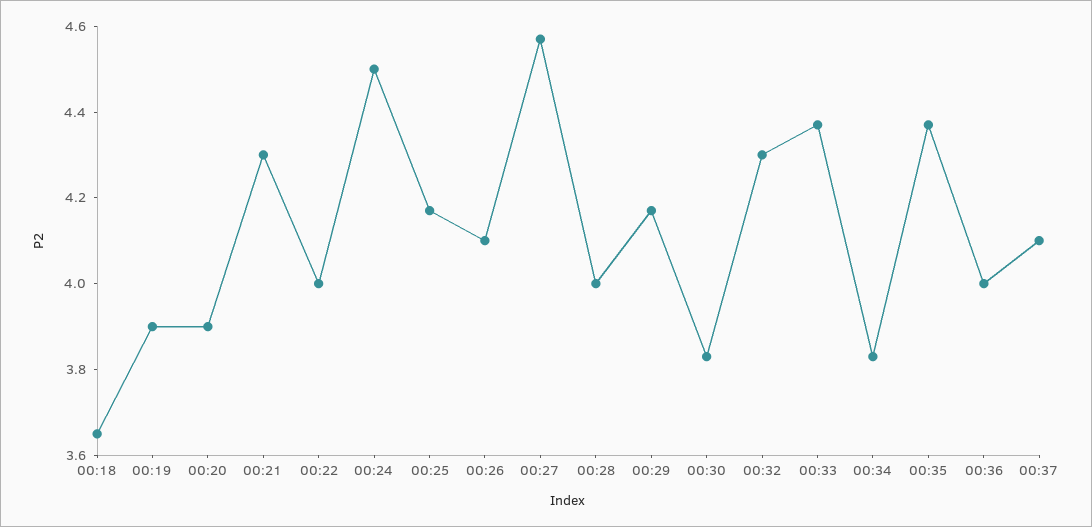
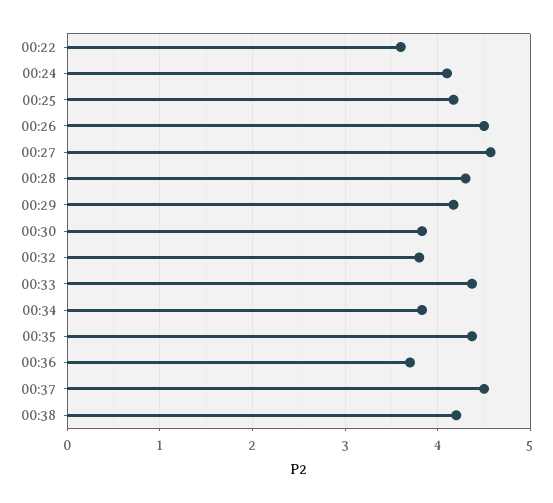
00:18: 3.65 -> none
00:19: 3.9 -> none
00:20: 3.9 -> none
00:21: 4.3 -> none
00:22: 4 -> 3.6
00:24: 4.5 -> 4.1
00:26: 4.1 -> 4.5
00:28: 4 -> 4.3
00:32: 4.3 -> 3.8
00:36: 4 -> 3.7
00:37: 4.1 -> 4.5
00:38: none -> 4.2

